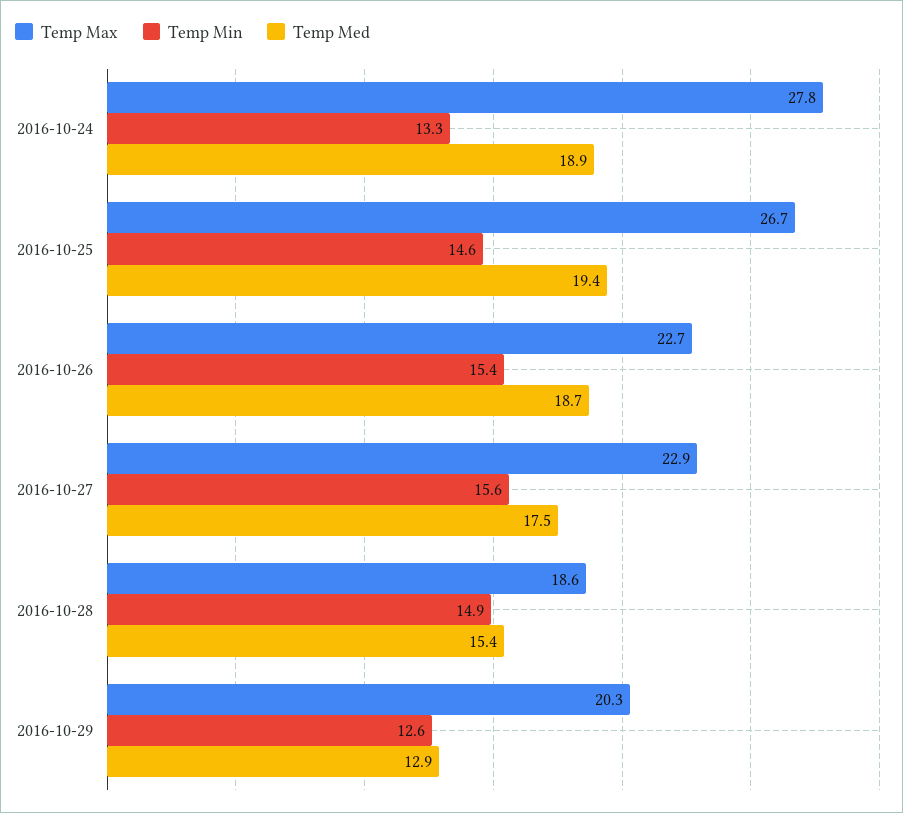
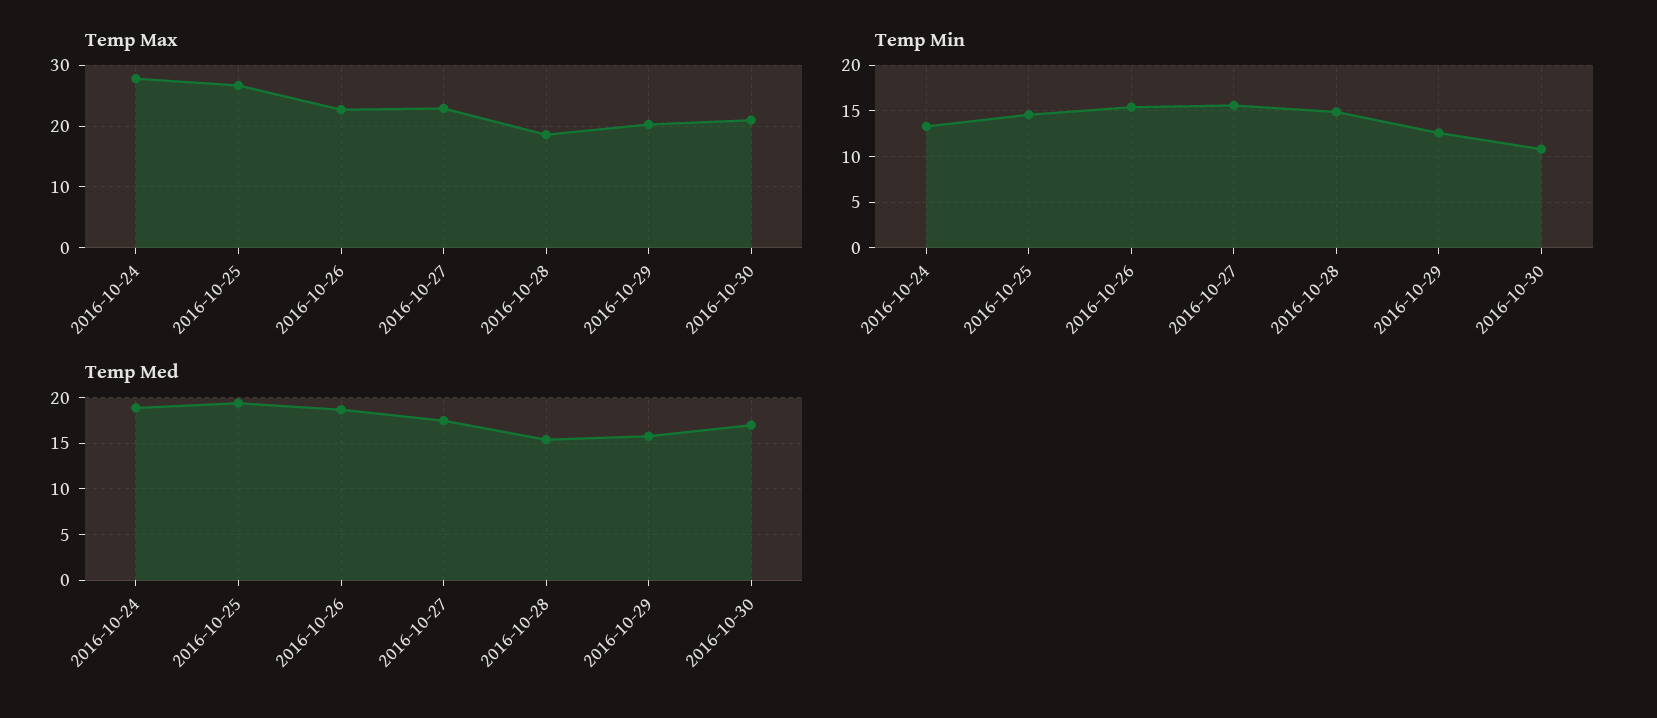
Temp Med, 2016-10-29: 12.9 -> 16
Temp Max, 2016-10-30: none -> 21
Temp Min, 2016-10-30: none -> 11
Temp Med, 2016-10-30: none -> 17

